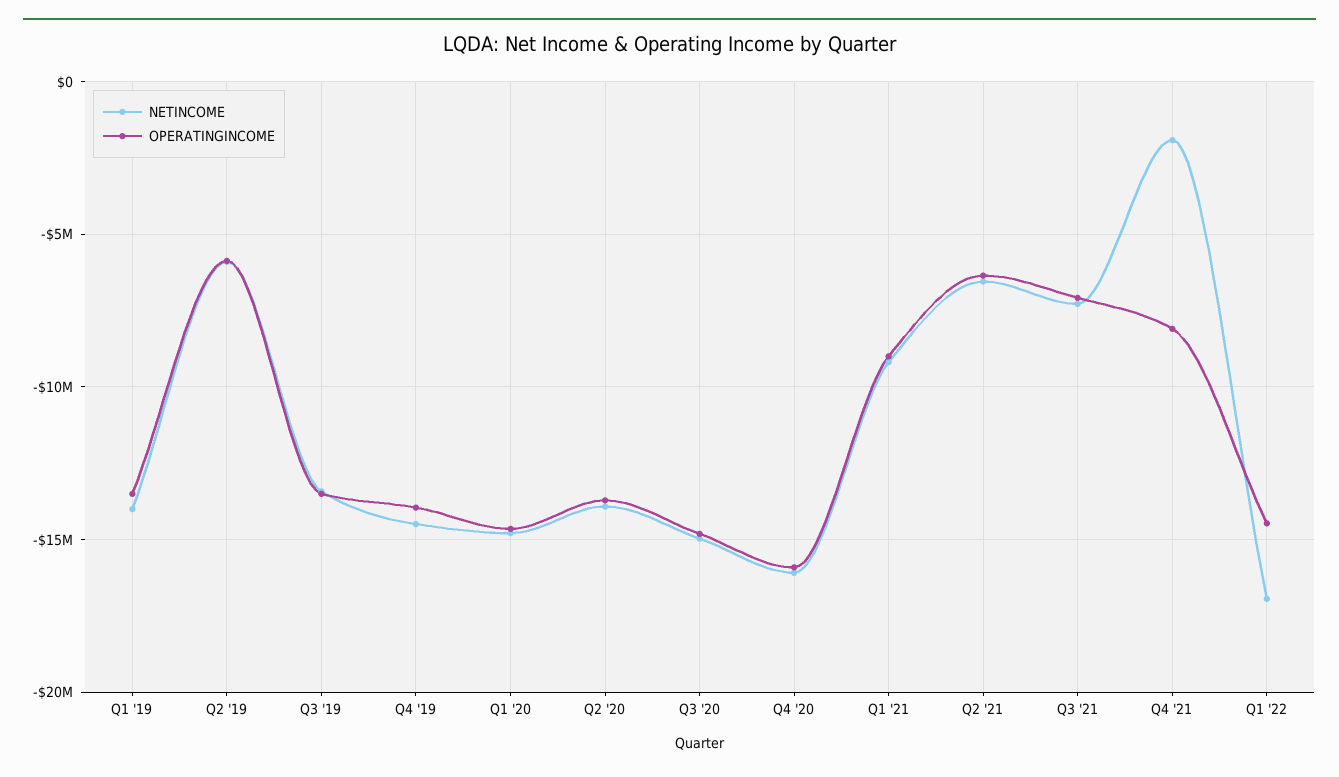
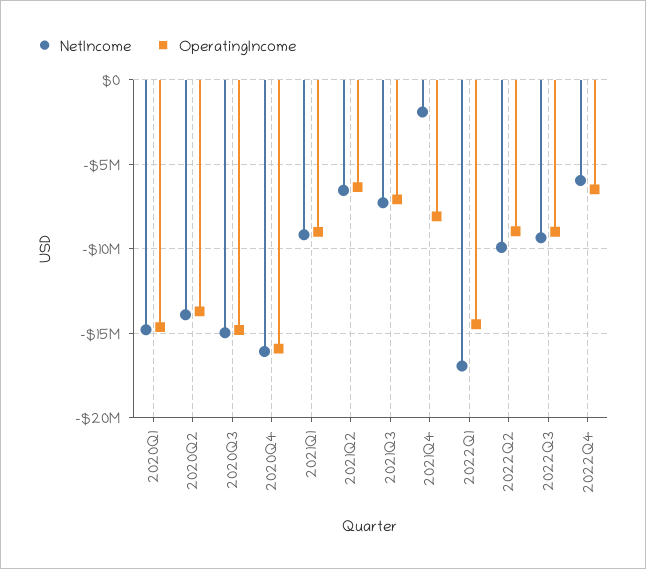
NETINCOME, Q1 '19: -14000000 -> none
OPERATINGINCOME, Q1 '19: -13500000 -> none
NETINCOME, Q2 '19: -6000000 -> none
OPERATINGINCOME, Q2 '19: -6000000 -> none
NETINCOME, Q3 '19: -13500000 -> none
OPERATINGINCOME, Q3 '19: -13500000 -> none
NETINCOME, Q4 '19: -14500000 -> none
OPERATINGINCOME, Q4 '19: -14000000 -> none
NETINCOME, 2022Q2: none -> -10000000
OPERATINGINCOME, 2022Q2: none -> -9000000
NETINCOME, 2022Q3: none -> -9500000
OPERATINGINCOME, 2022Q3: none -> -9000000
NETINCOME, 2022Q4: none -> -6000000
OPERATINGINCOME, 2022Q4: none -> -6500000

